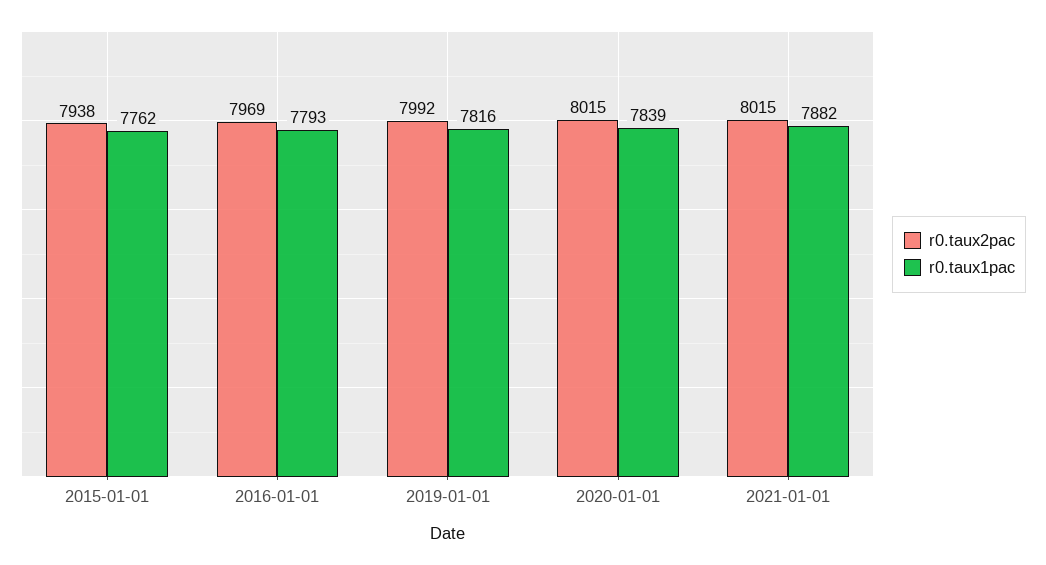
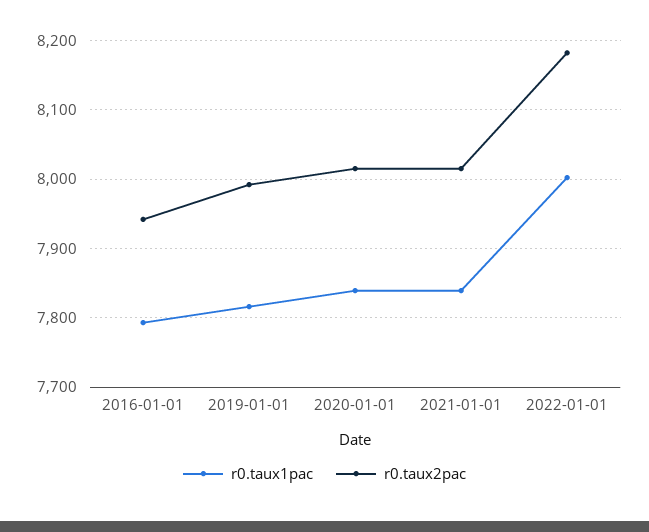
r0.taux2pac, 2015-01-01: 7938 -> none
r0.taux1pac, 2015-01-01: 7762 -> none
r0.taux2pac, 2016-01-01: 7969 -> 7940
r0.taux1pac, 2021-01-01: 7882 -> 7840
r0.taux1pac, 2022-01-01: none -> 8000
r0.taux2pac, 2022-01-01: none -> 8180

